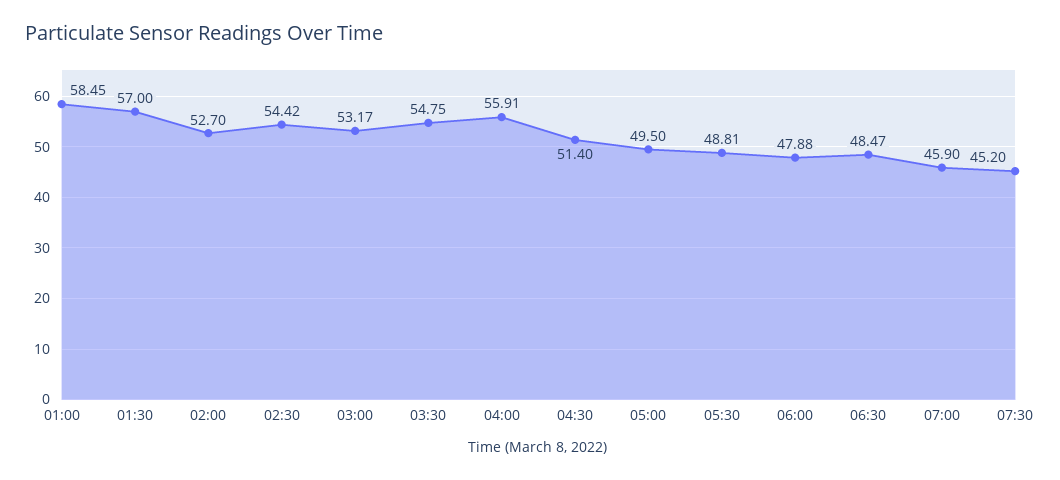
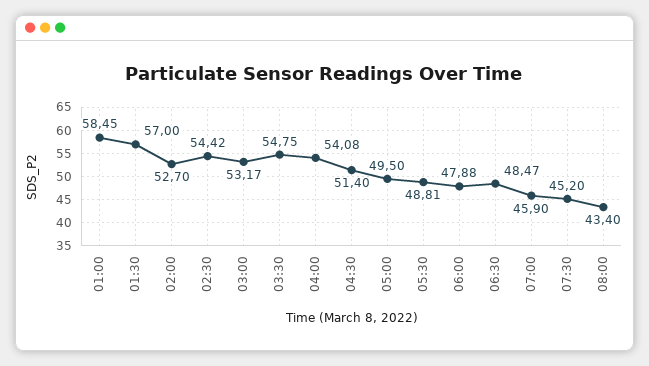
04:00: 55.91 -> 54.08
08:00: none -> 43.4

